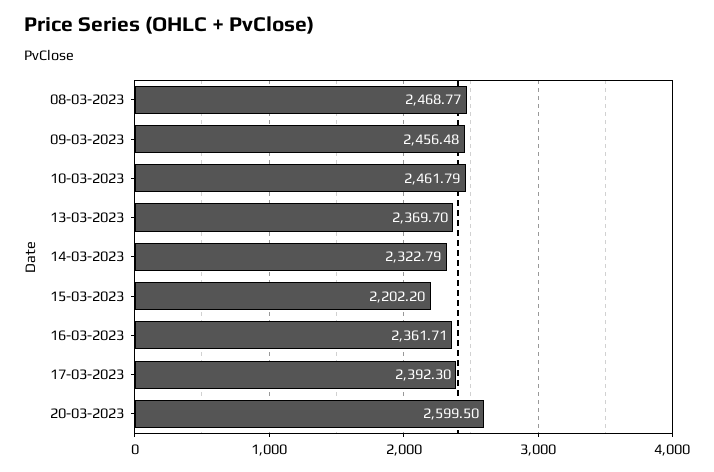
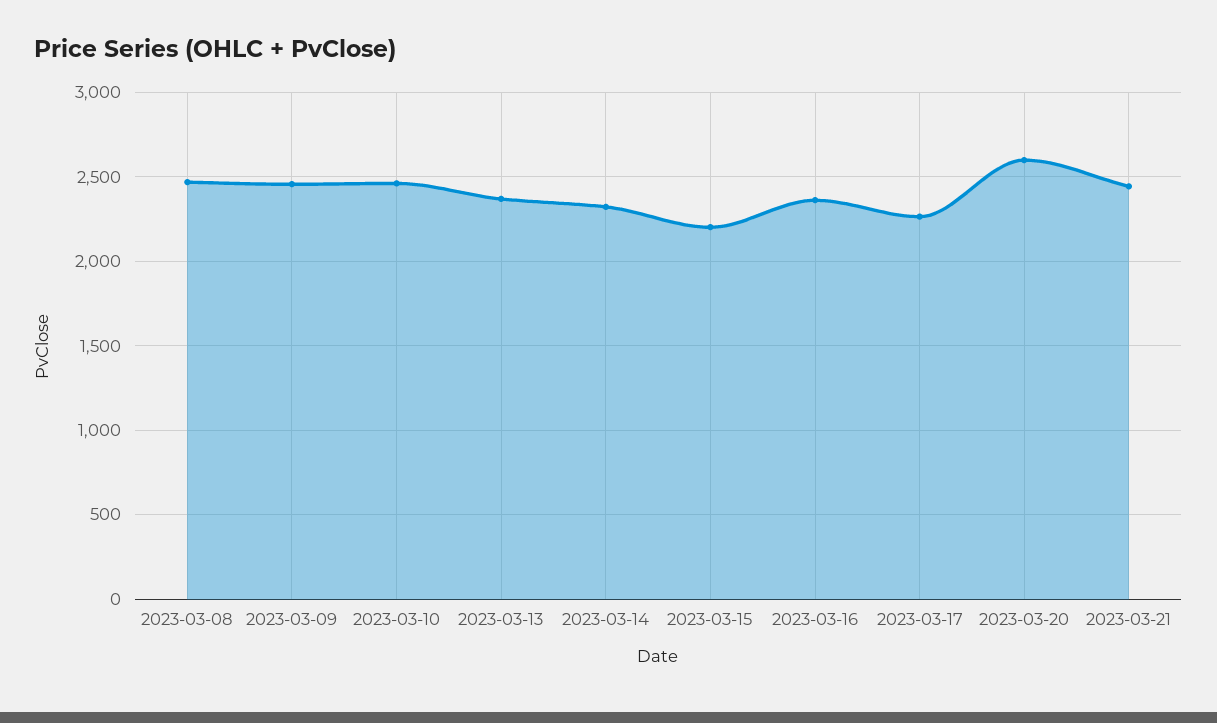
17-03-2023: 2392.3 -> 2250
2023-03-21: none -> 2450

